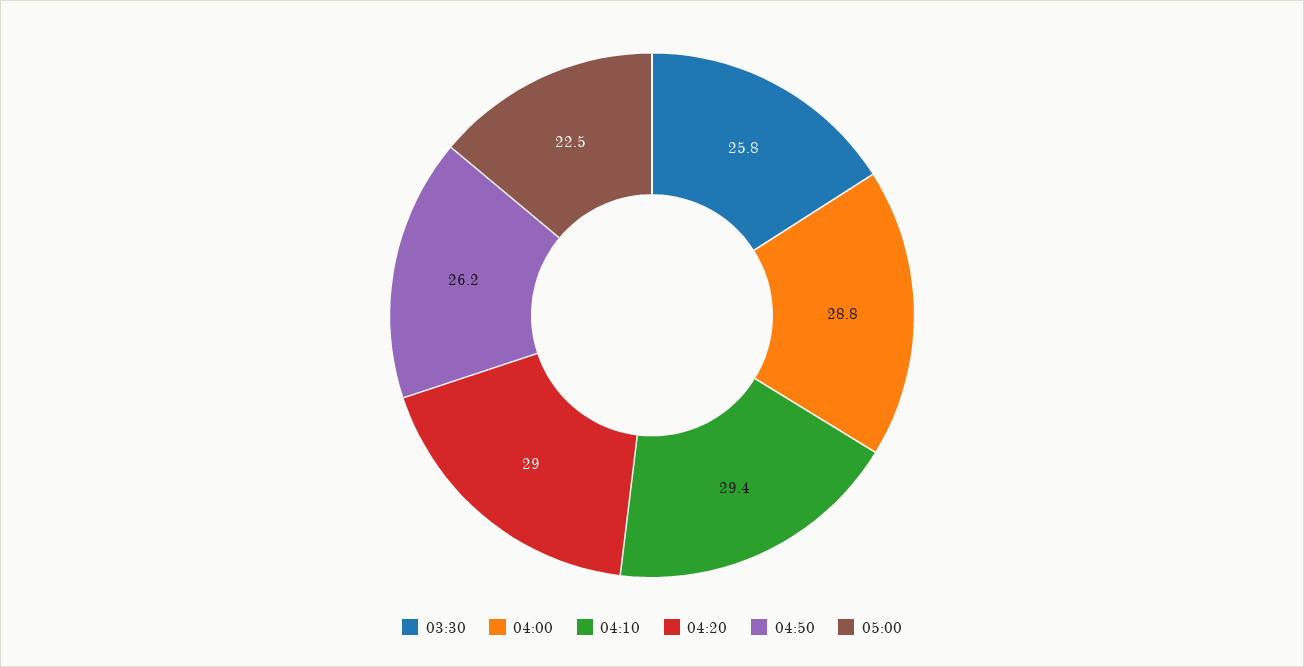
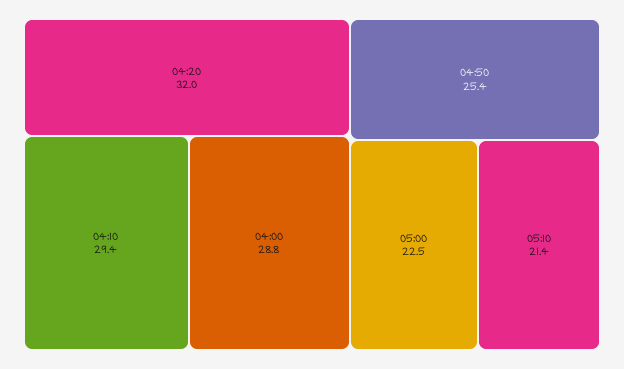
03:30: 25.8 -> none
04:20: 29 -> 32
04:50: 26.2 -> 25.4
05:10: none -> 21.4

